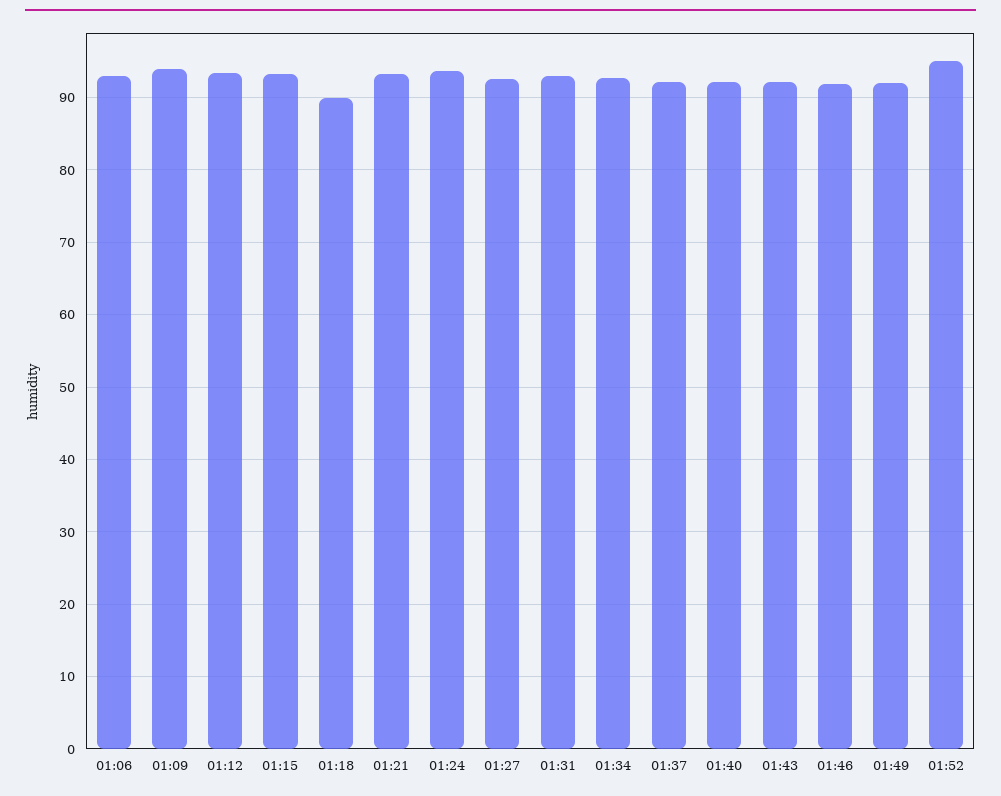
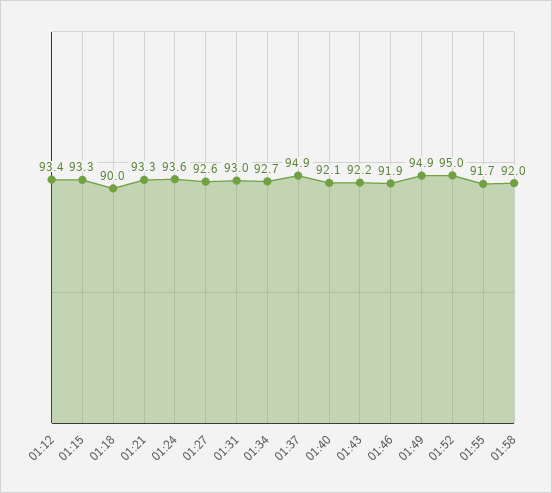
01:06: 93 -> none
01:09: 94 -> none
01:37: 92 -> 94.9
01:49: 92 -> 94.9
01:55: none -> 91.7
01:58: none -> 92

